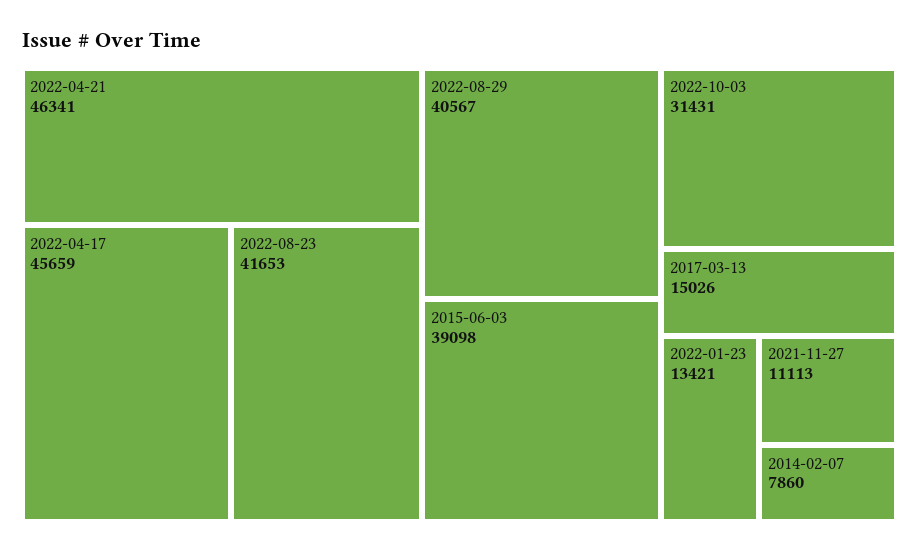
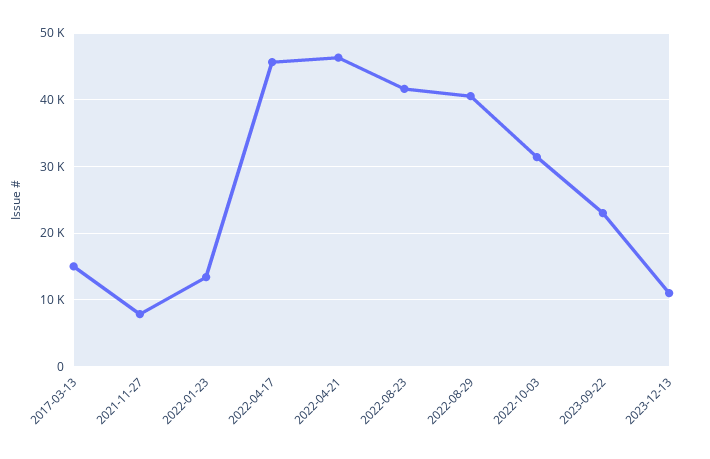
2015-06-03: 39098 -> none
2021-11-27: 11113 -> 8000
2014-02-07: 7860 -> none
2023-09-22: none -> 23000
2023-12-13: none -> 11000

